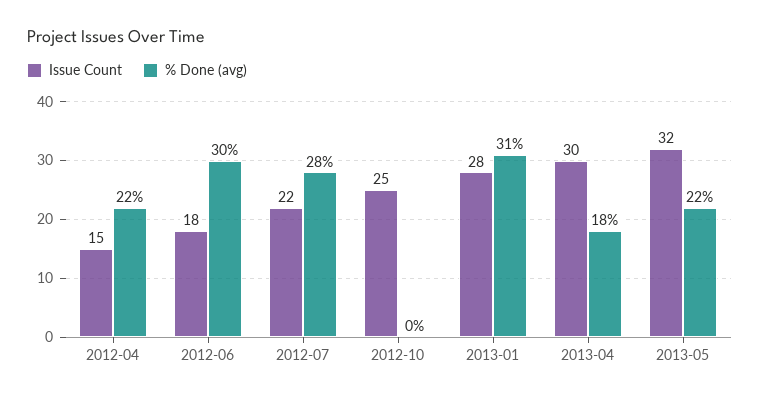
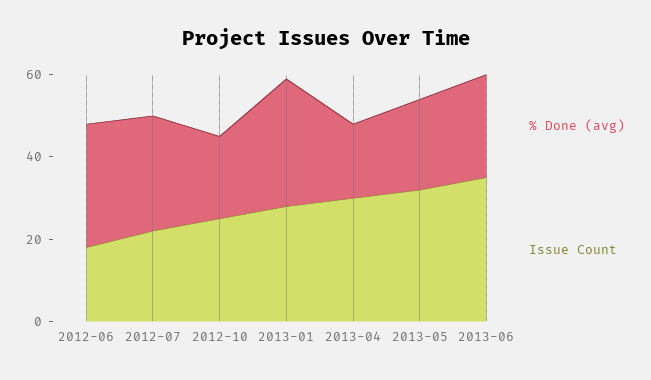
Issue Count, 2012-04: 15 -> none
% Done (avg), 2012-04: 22 -> none
% Done (avg), 2012-10: 0 -> 20
% Done (avg), 2013-06: none -> 25
Issue Count, 2013-06: none -> 35

